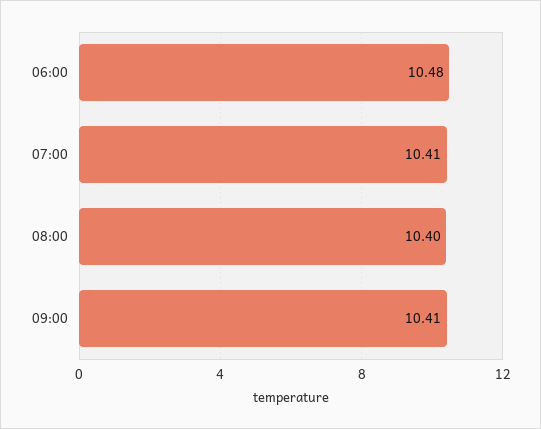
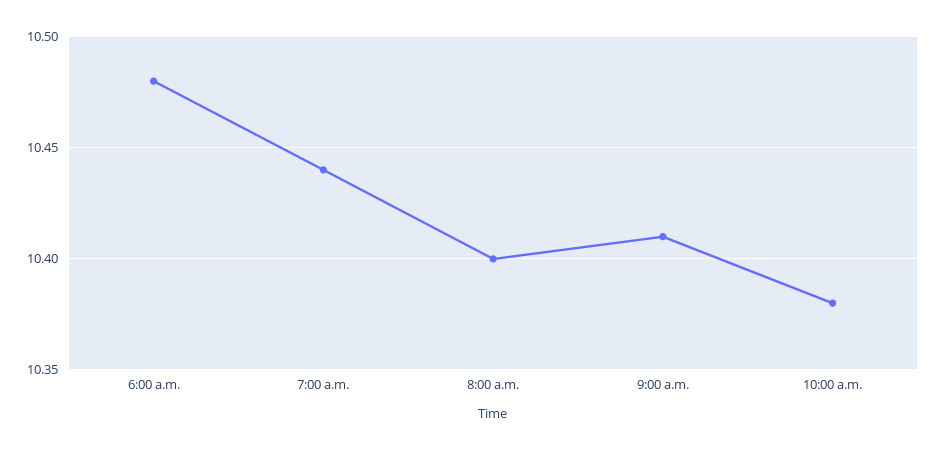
07:00: 10.41 -> 10.44
10:00 a.m.: none -> 10.38

